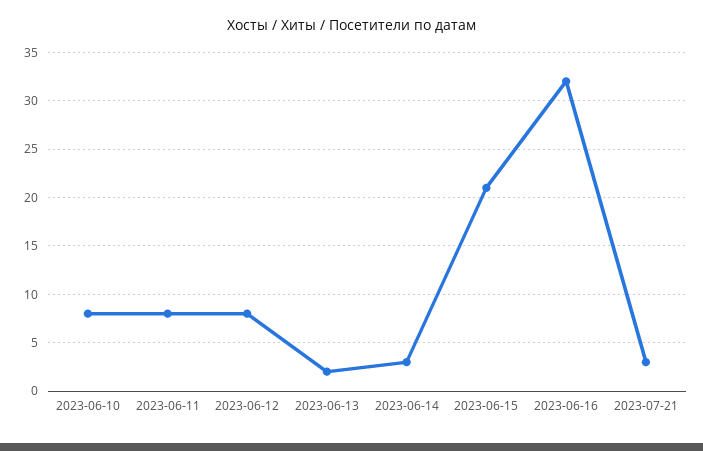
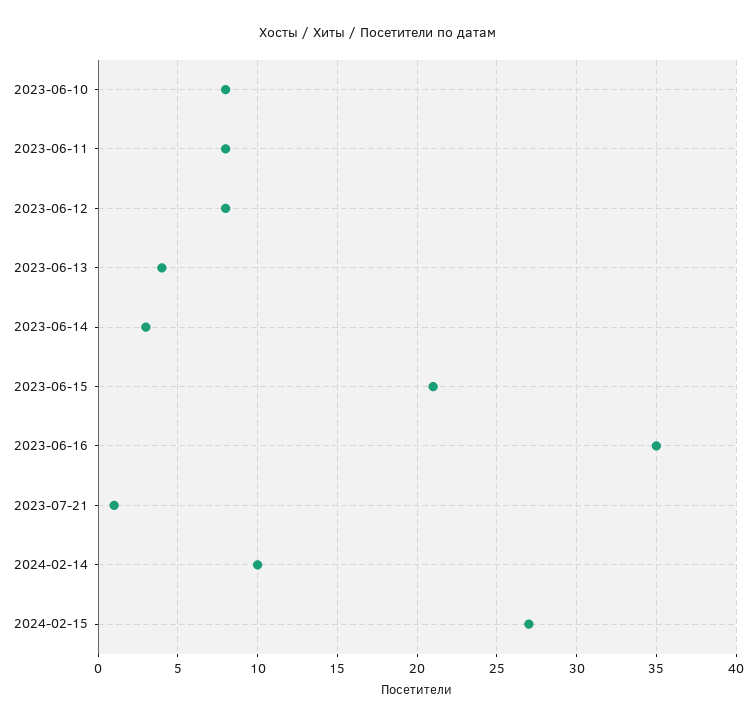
2023-06-13: 2 -> 4
2023-06-16: 32 -> 35
2023-07-21: 3 -> 1
2024-02-14: none -> 10
2024-02-15: none -> 27

